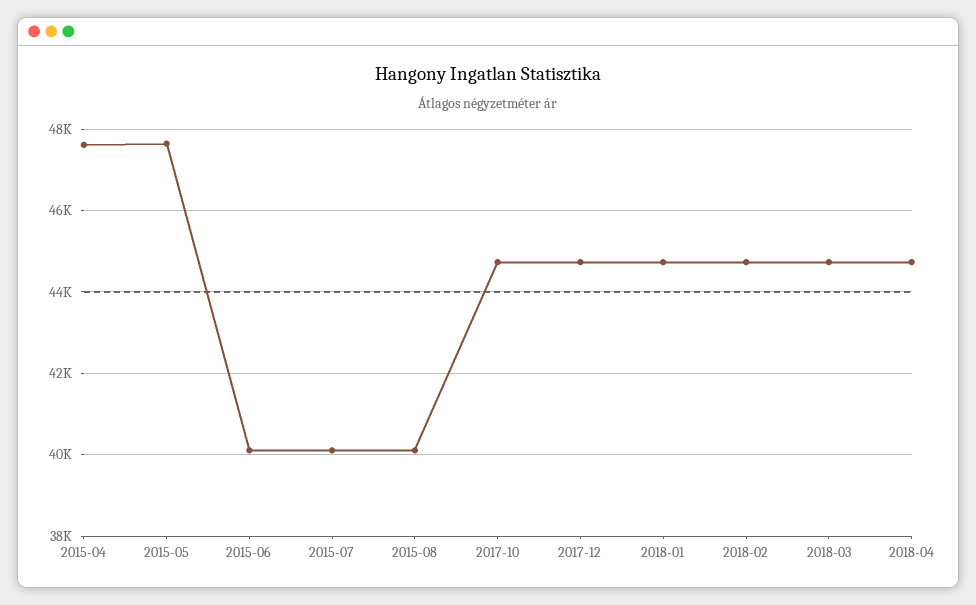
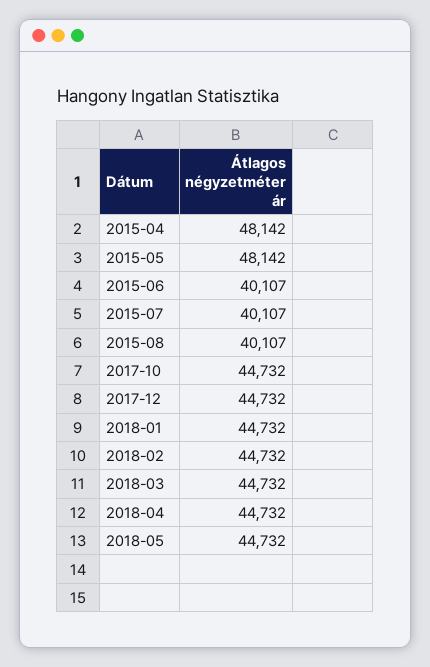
2015-04: 47600 -> 48142
2015-05: 47600 -> 48142
2018-05: none -> 44732

